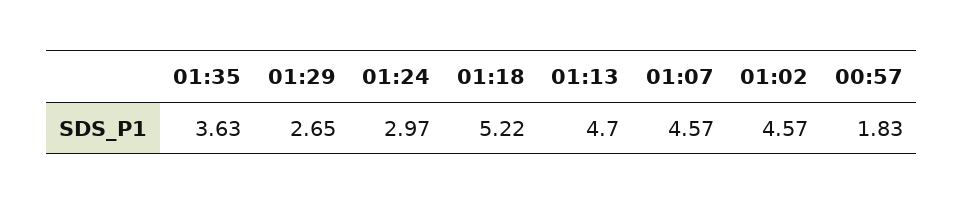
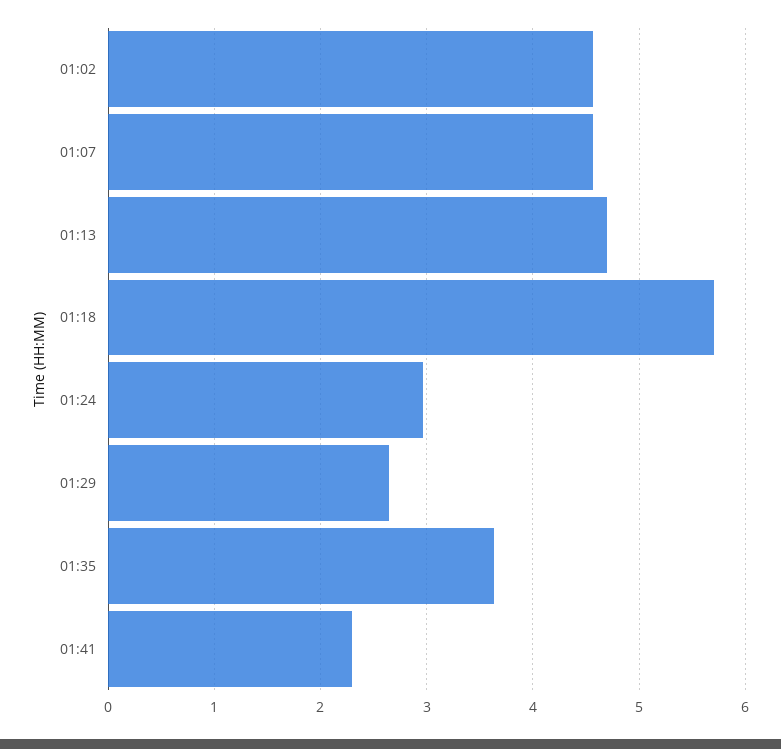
01:18: 5.22 -> 5.7
00:57: 1.83 -> none
01:41: none -> 2.3

